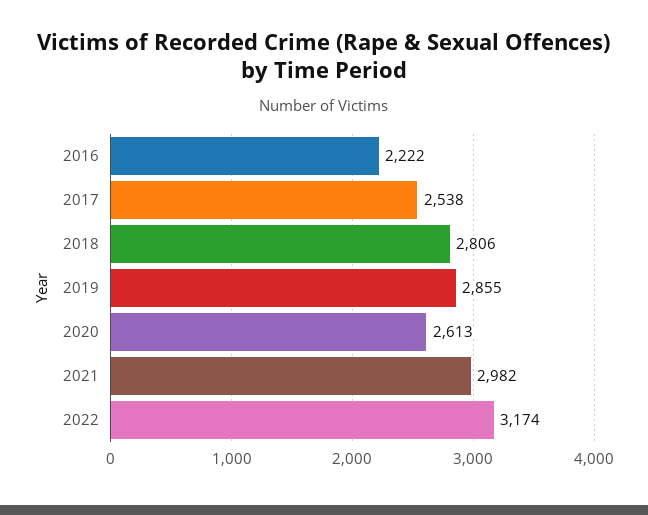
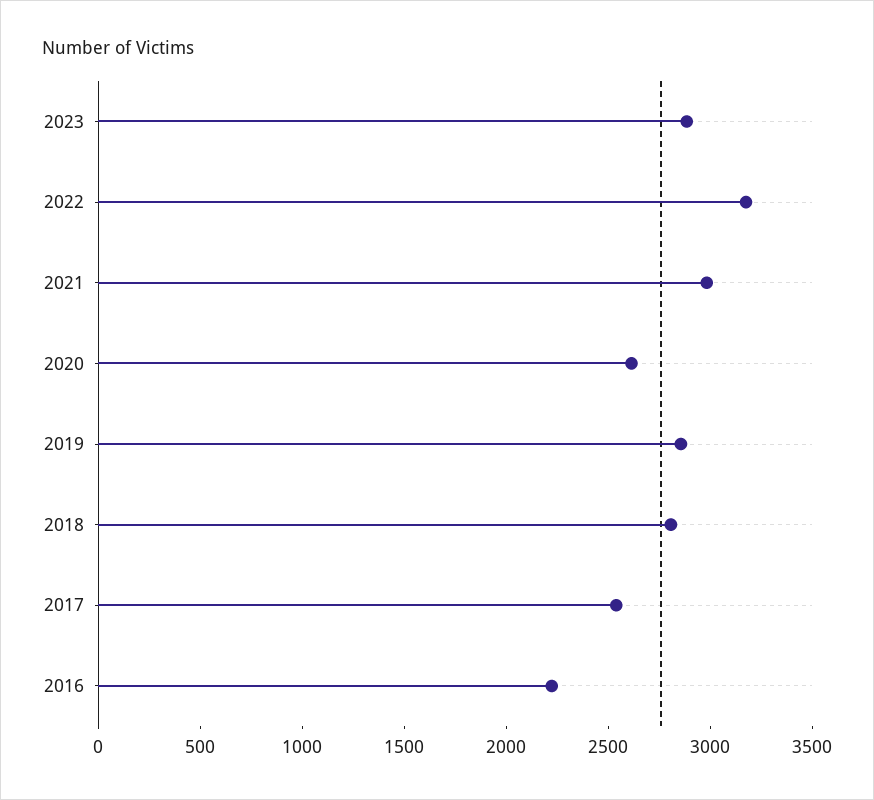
2023: none -> 2900

